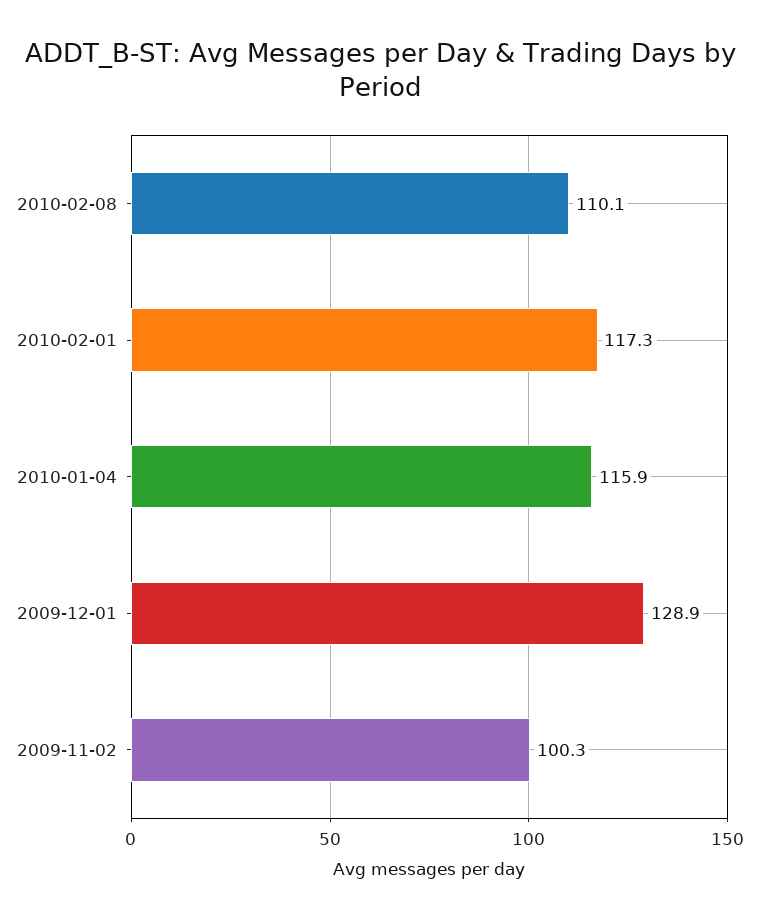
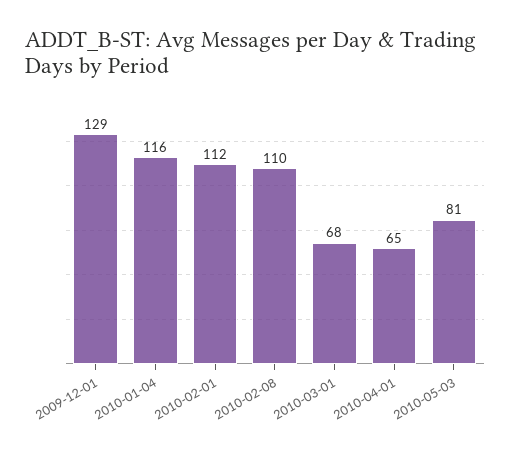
2010-02-01: 117.3 -> 112
2009-11-02: 100.3 -> none
2010-03-01: none -> 68
2010-04-01: none -> 65
2010-05-03: none -> 81

